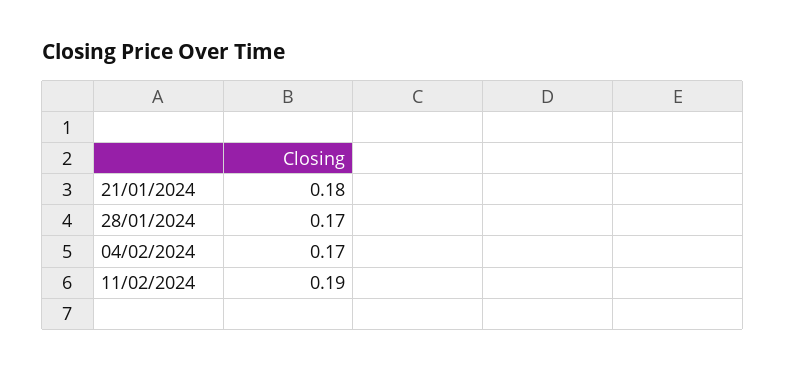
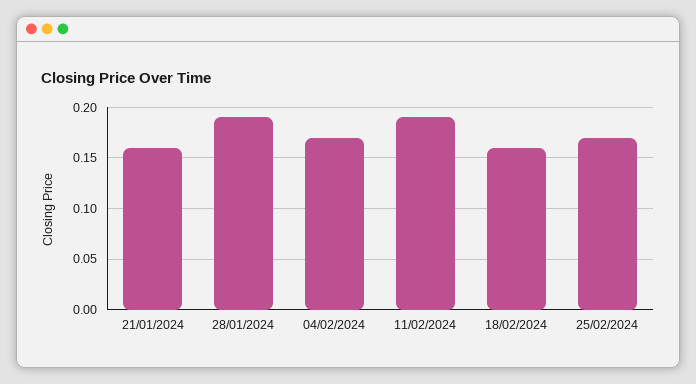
21/01/2024: 0.18 -> 0.16
28/01/2024: 0.17 -> 0.19
18/02/2024: none -> 0.16
25/02/2024: none -> 0.17

